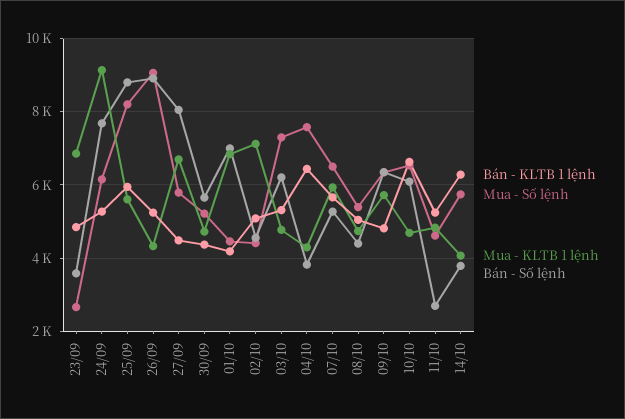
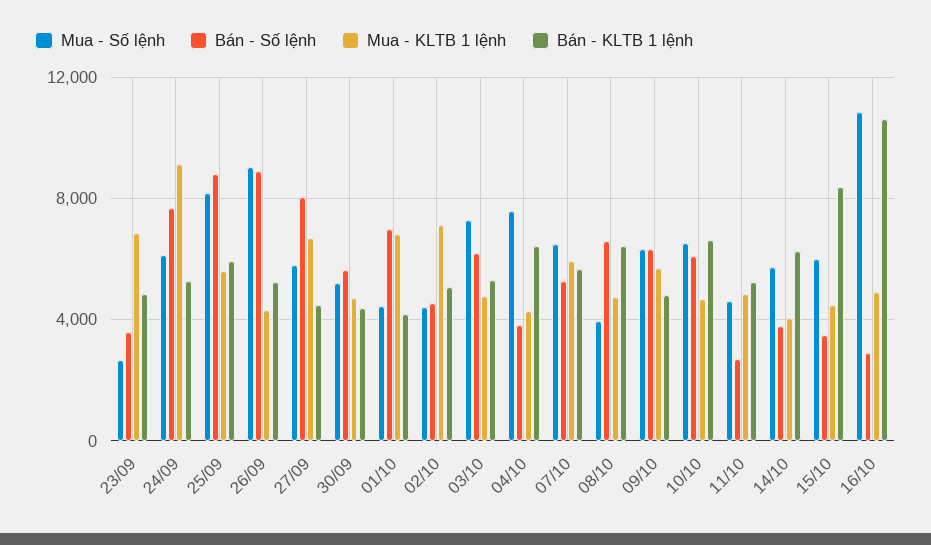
Bán - KLTB 1 lệnh, 08/10: 5000 -> 6500
Mua - Số lệnh, 08/10: 5400 -> 4000
Bán - Số lệnh, 08/10: 4400 -> 6500
Mua - Số lệnh, 15/10: none -> 6000
Bán - Số lệnh, 15/10: none -> 3500
Mua - KLTB 1 lệnh, 15/10: none -> 4500
Bán - KLTB 1 lệnh, 15/10: none -> 8500
Mua - Số lệnh, 16/10: none -> 11000
Bán - Số lệnh, 16/10: none -> 3000
Mua - KLTB 1 lệnh, 16/10: none -> 5000
Bán - KLTB 1 lệnh, 16/10: none -> 10500

